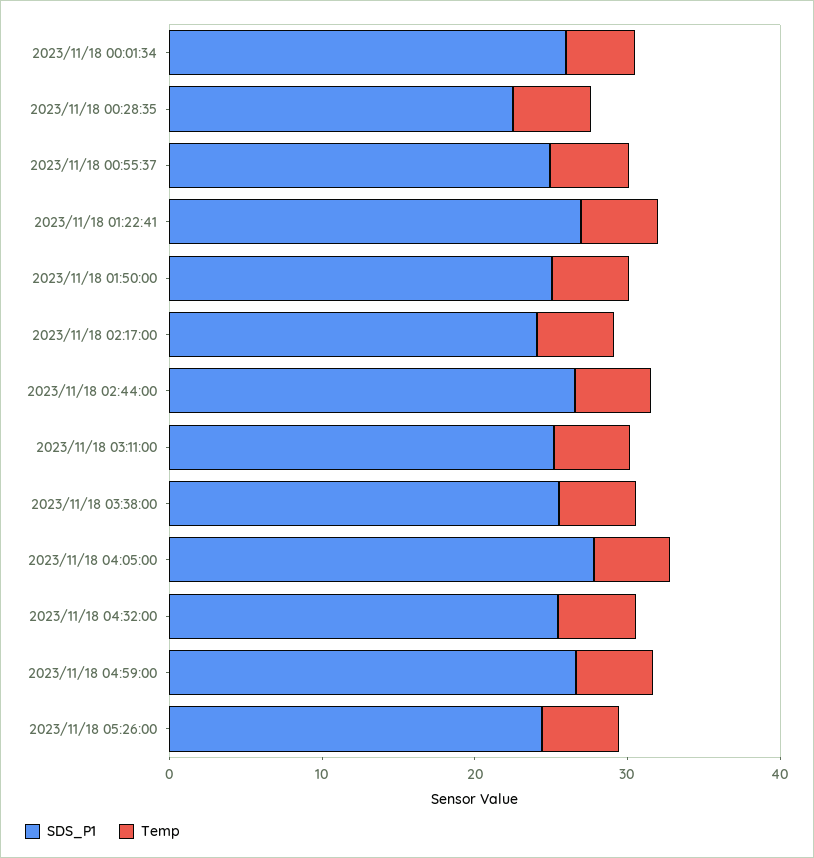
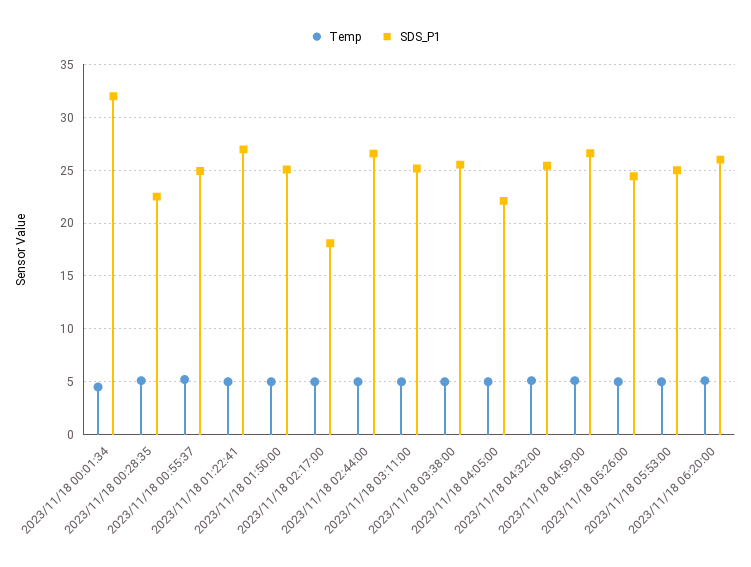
SDS_P1, 2023/11/18 00:01:34: 26 -> 32
SDS_P1, 2023/11/18 02:17:00: 24 -> 18
SDS_P1, 2023/11/18 04:05:00: 28 -> 22
Temp, 2023/11/18 05:53:00: none -> 5
SDS_P1, 2023/11/18 05:53:00: none -> 25
Temp, 2023/11/18 06:20:00: none -> 5
SDS_P1, 2023/11/18 06:20:00: none -> 26

